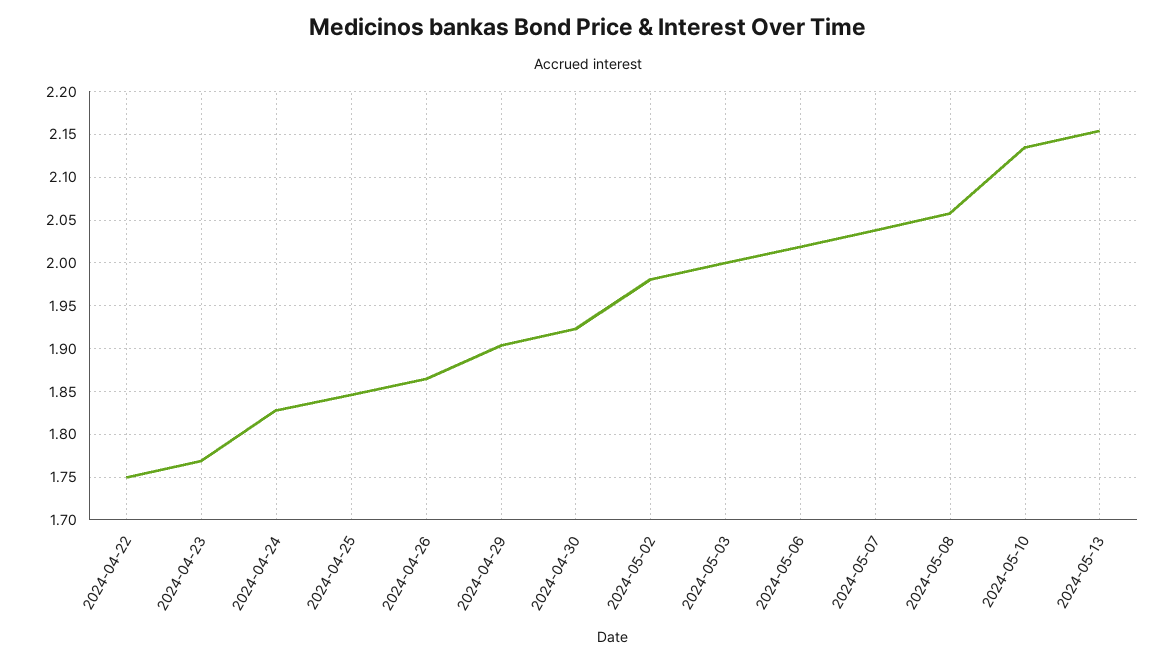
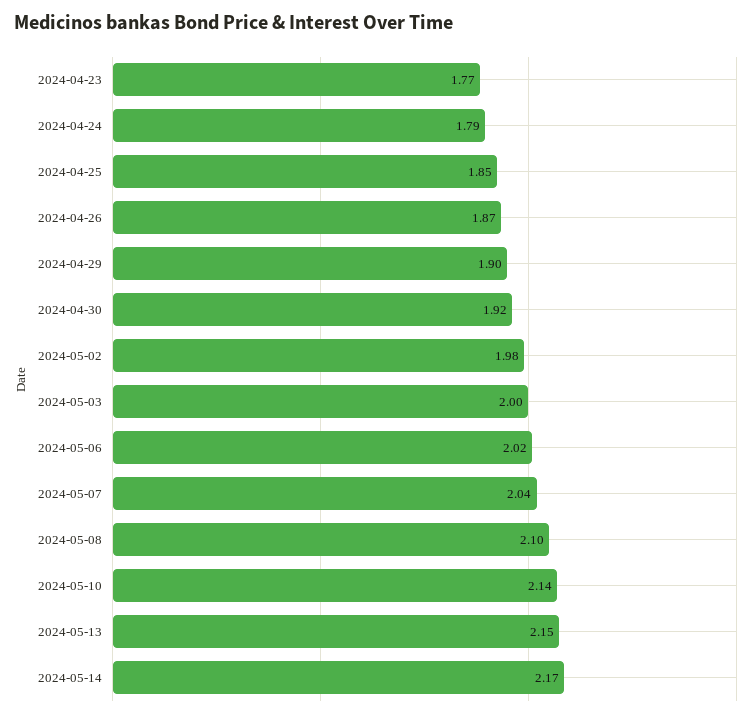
2024-04-22: 1.75 -> none
2024-04-24: 1.83 -> 1.79
2024-05-08: 2.06 -> 2.1
2024-05-14: none -> 2.17

